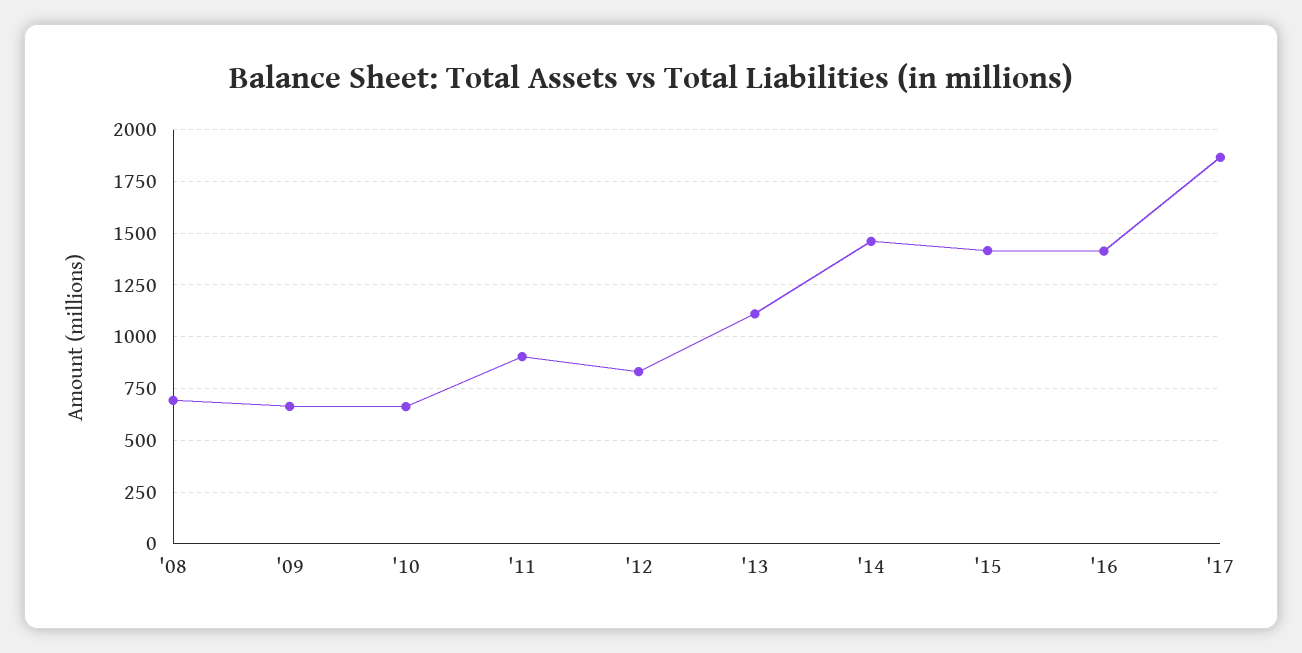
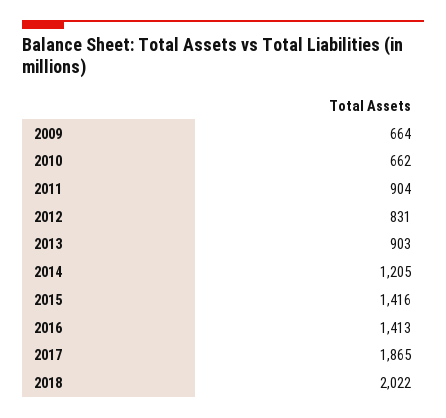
'08: 700 -> none
'13: 1100 -> 903
'14: 1450 -> 1205
2018: none -> 2022

